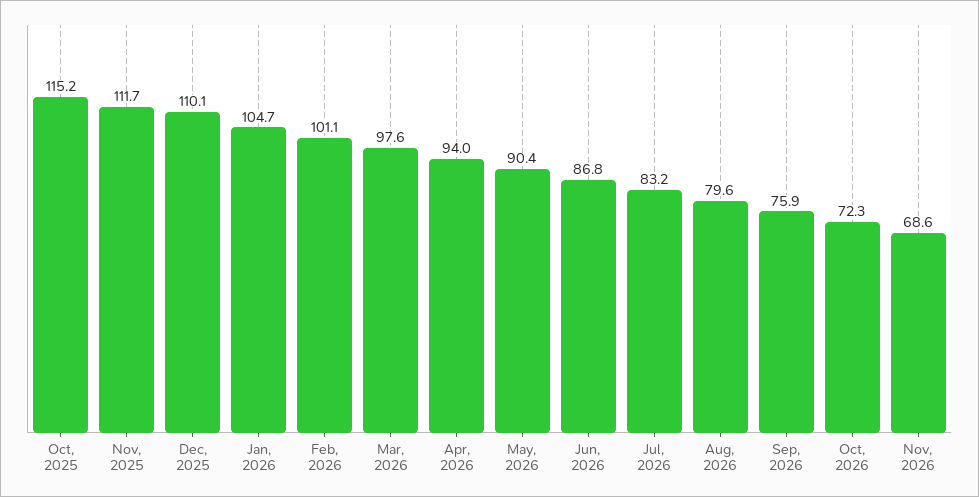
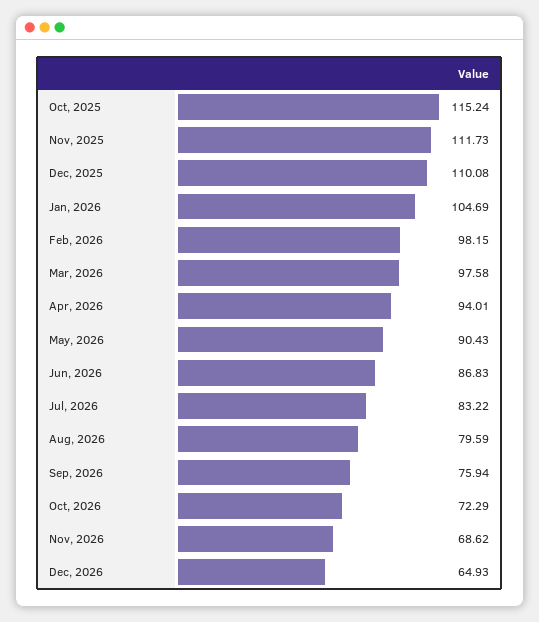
Feb, 2026: 101.1 -> 98.15
Dec, 2026: none -> 64.93

